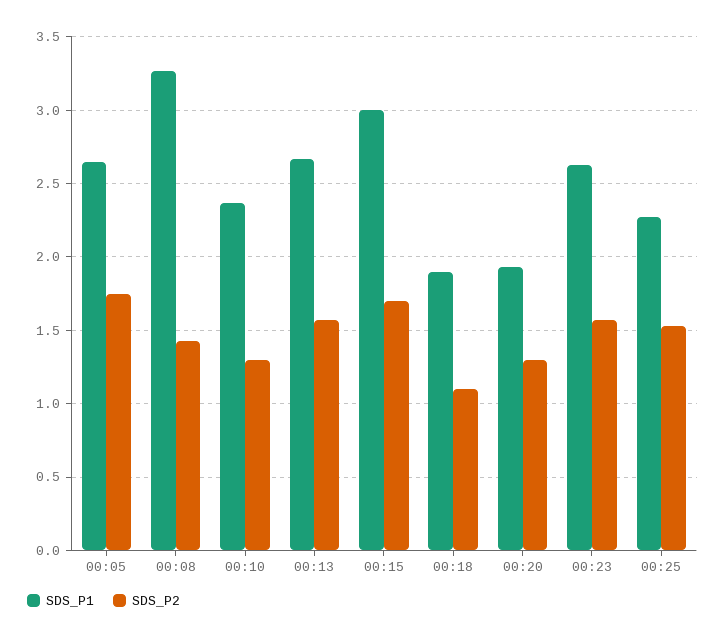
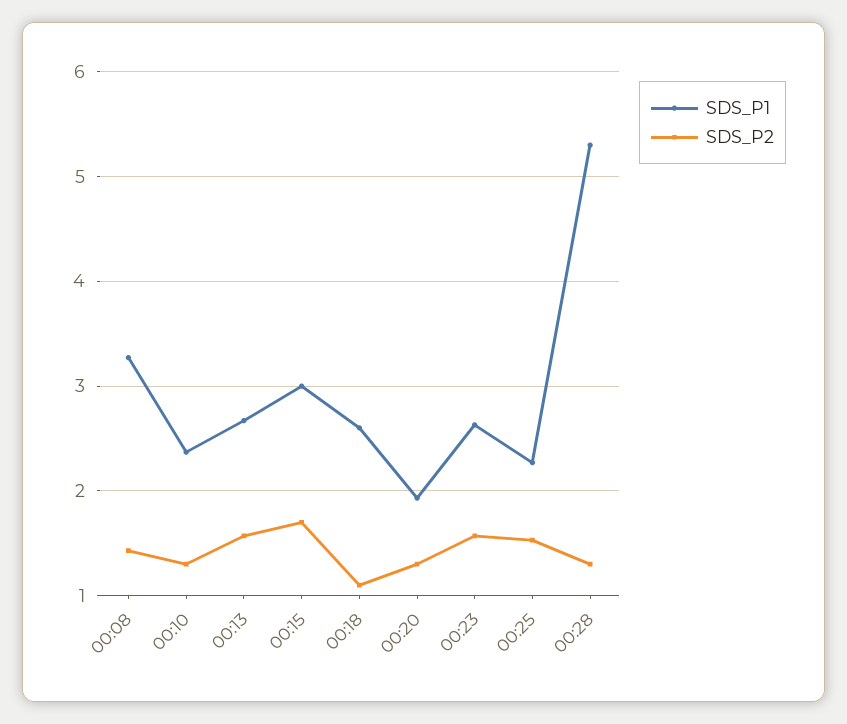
SDS_P1, 00:05: 2.65 -> none
SDS_P2, 00:05: 1.75 -> none
SDS_P1, 00:18: 1.9 -> 2.6
SDS_P1, 00:28: none -> 5.3
SDS_P2, 00:28: none -> 1.3

